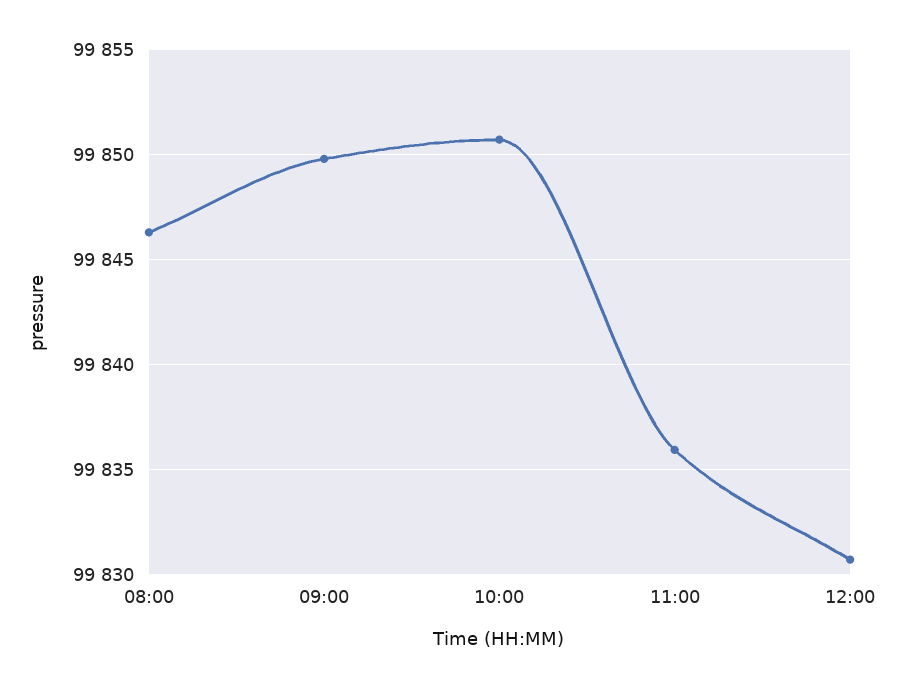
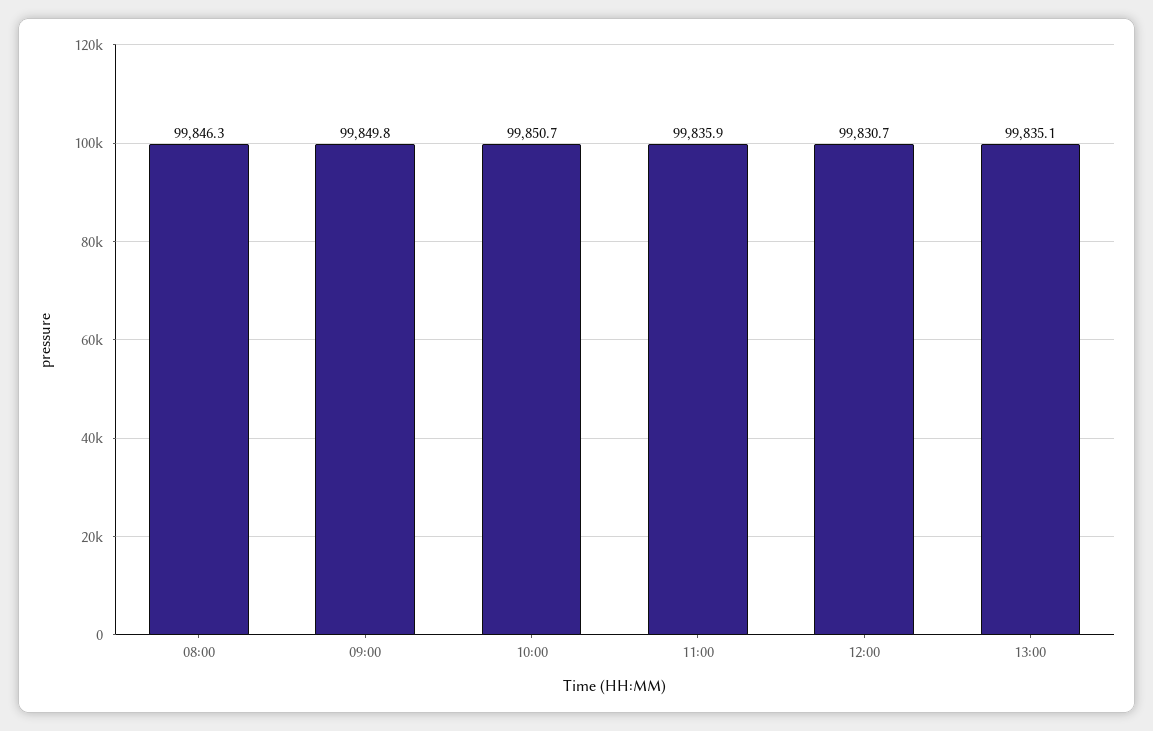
13:00: none -> 99835.1

